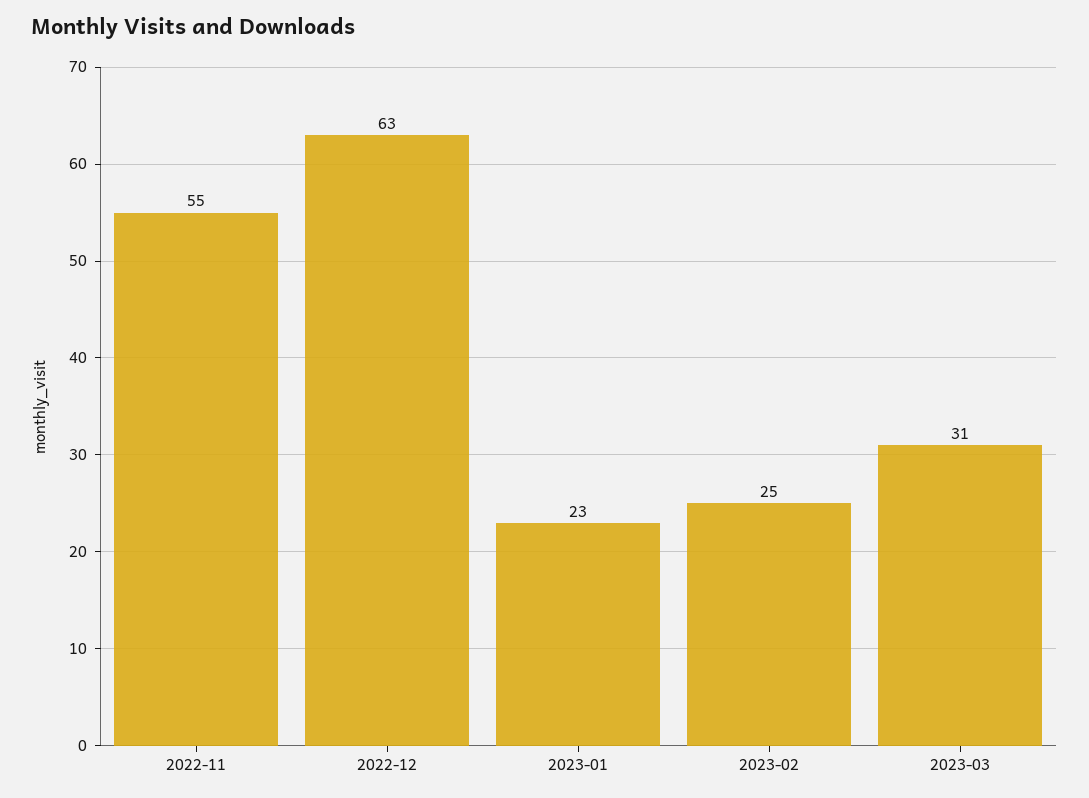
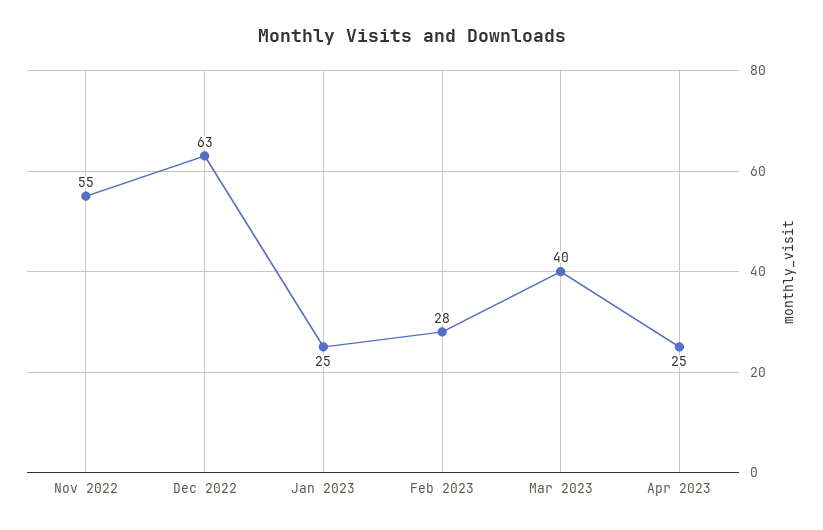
2023-01: 23 -> 25
2023-02: 25 -> 28
2023-03: 31 -> 40
Apr 2023: none -> 25

